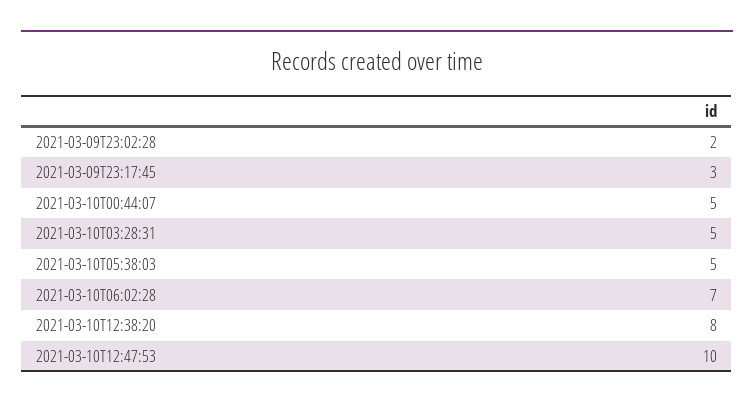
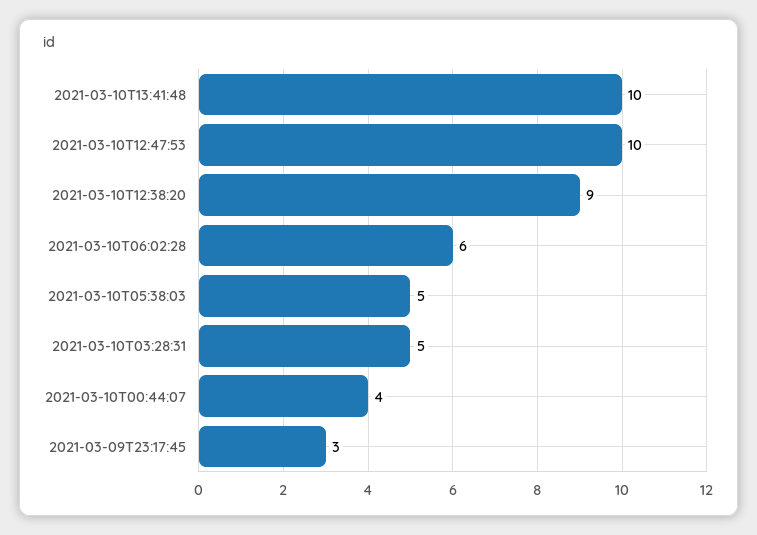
2021-03-09T23:02:28: 2 -> none
2021-03-10T00:44:07: 5 -> 4
2021-03-10T06:02:28: 7 -> 6
2021-03-10T12:38:20: 8 -> 9
2021-03-10T13:41:48: none -> 10

